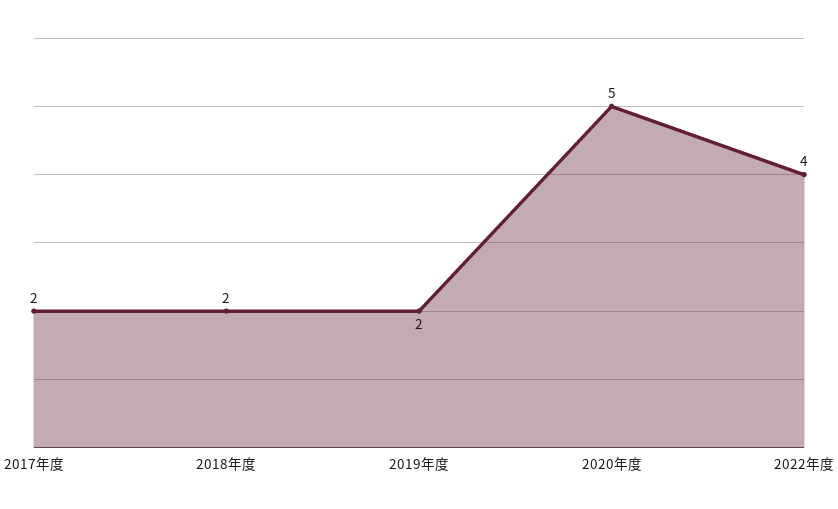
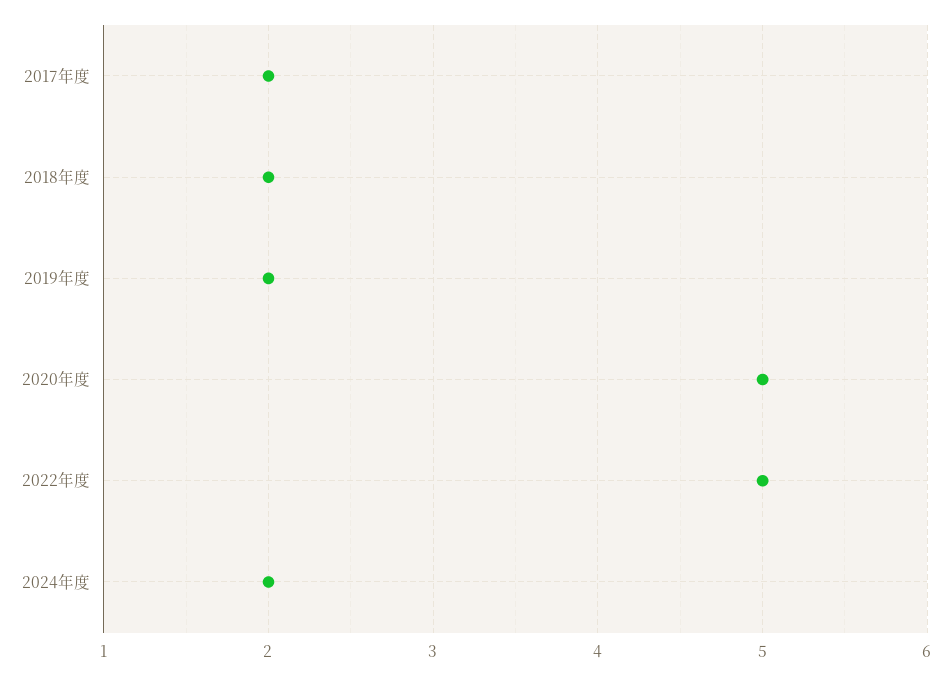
2022年度: 4 -> 5
2024年度: none -> 2

